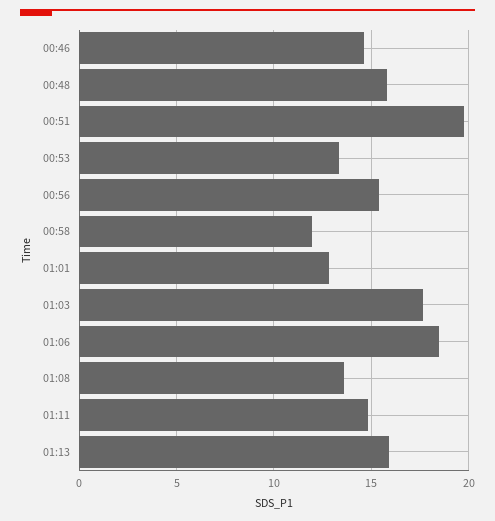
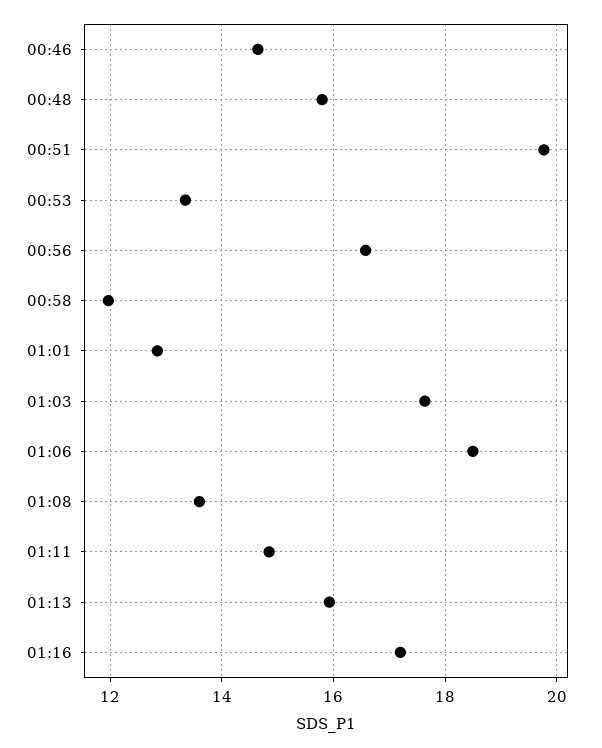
00:56: 15.5 -> 16.6
01:16: none -> 17.2

